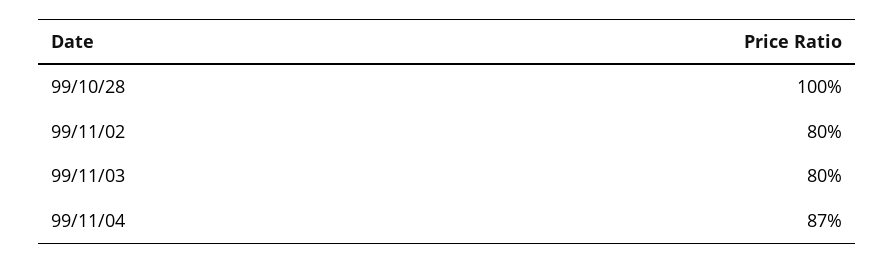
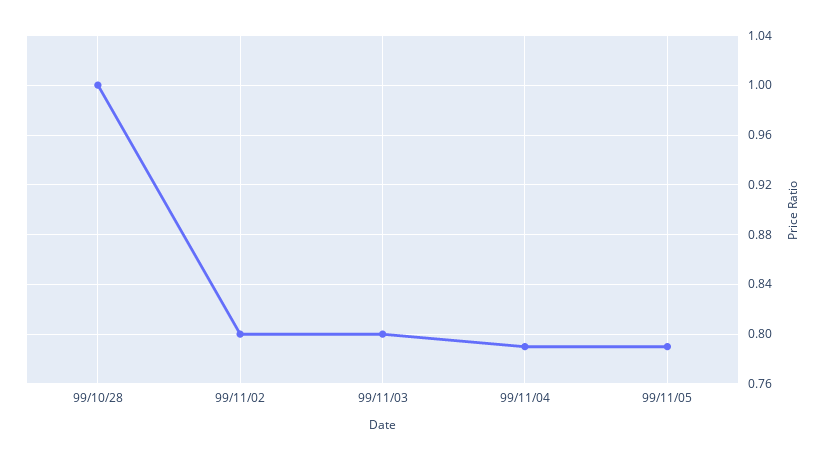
99/11/04: 0.87 -> 0.79
99/11/05: none -> 0.79

